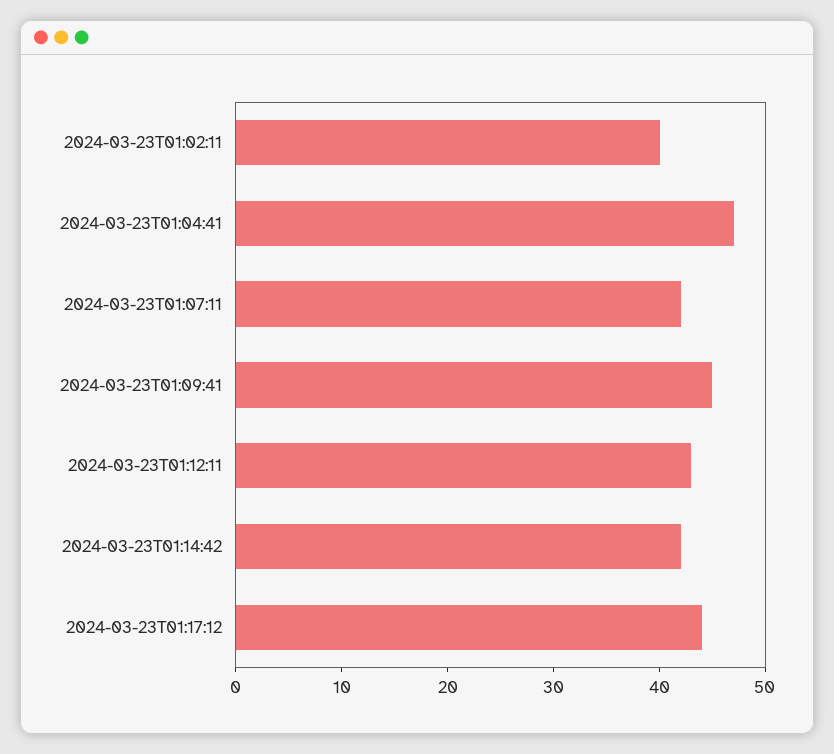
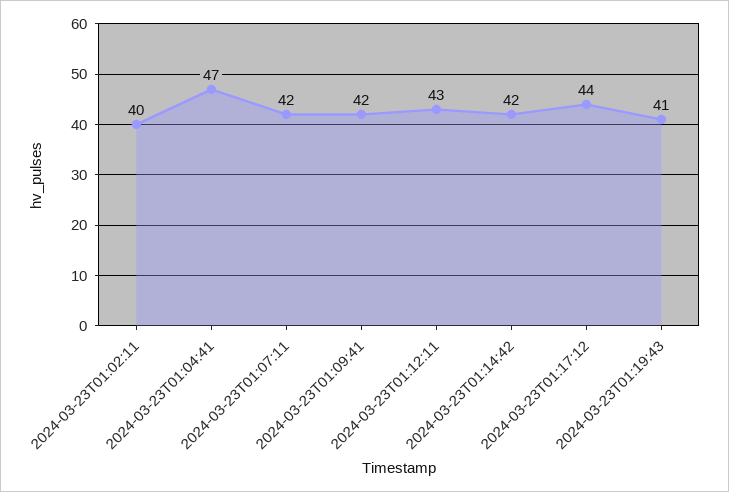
2024-03-23T01:09:41: 45 -> 42
2024-03-23T01:19:43: none -> 41

